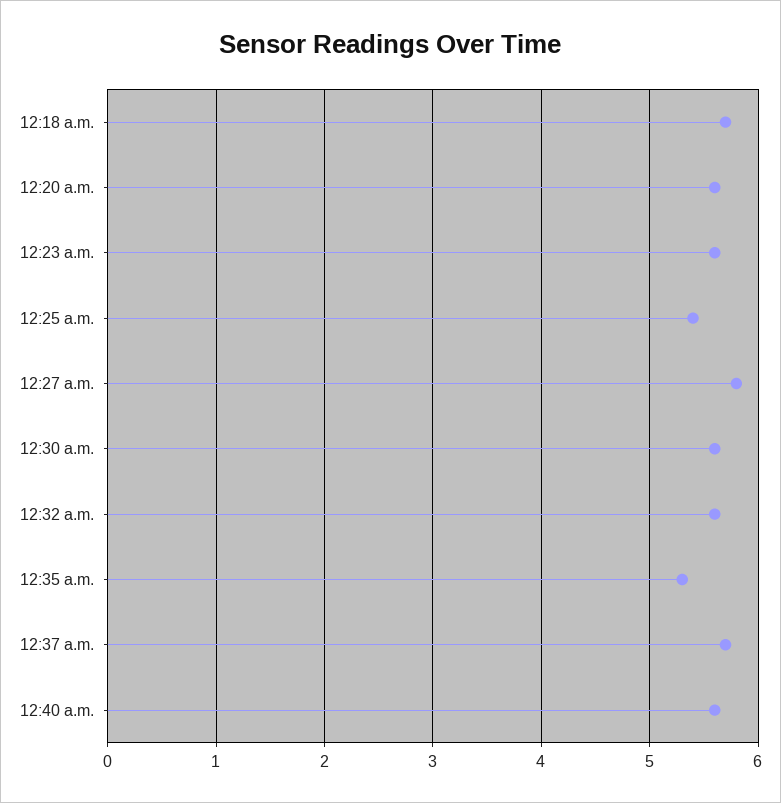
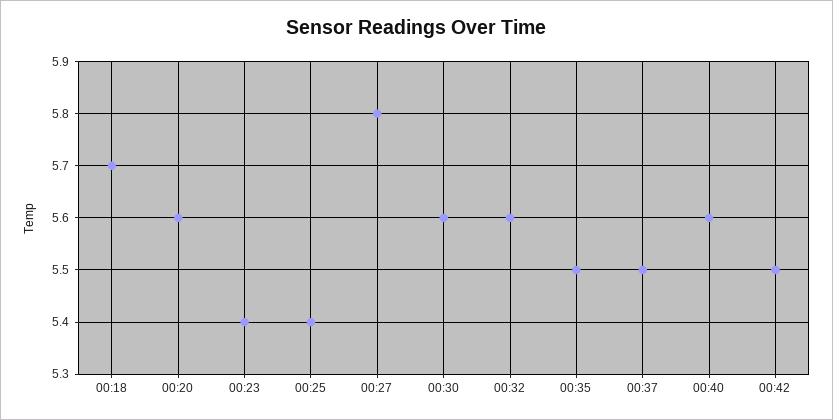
12:23 a.m.: 5.6 -> 5.4
12:35 a.m.: 5.3 -> 5.5
12:37 a.m.: 5.7 -> 5.5
00:42: none -> 5.5

